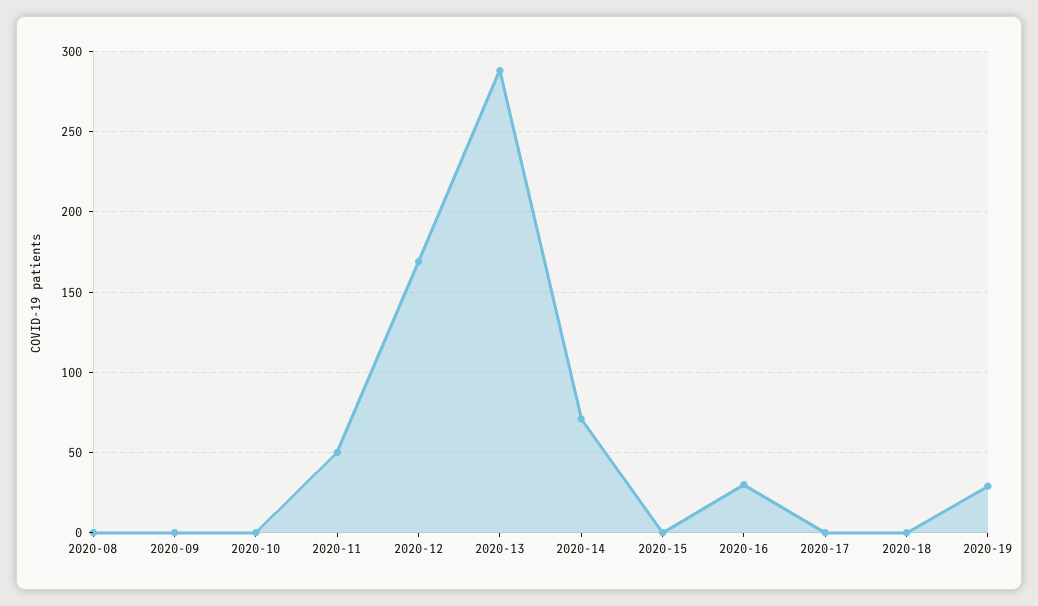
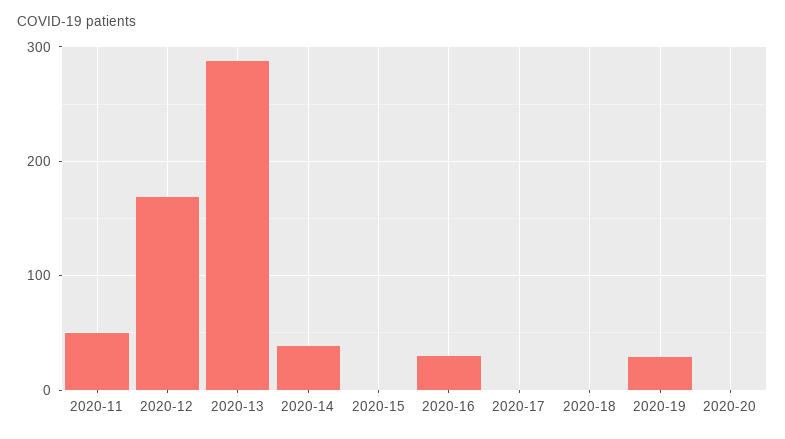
2020-08: 0 -> none
2020-09: 0 -> none
2020-10: 0 -> none
2020-14: 70 -> 40
2020-20: none -> 0

